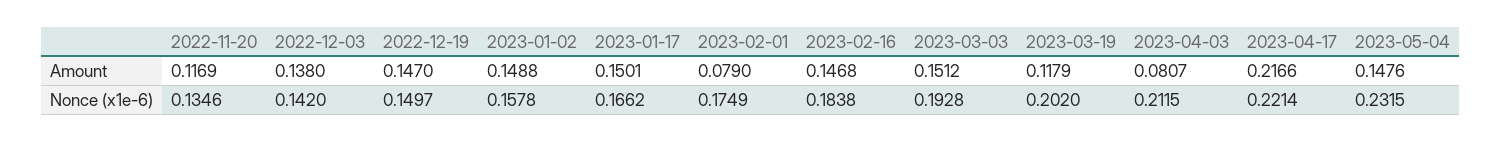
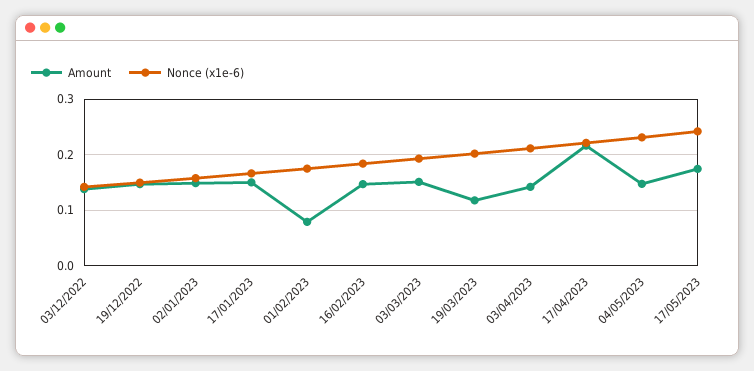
Amount, 2022-11-20: 0.1169 -> none
Amount, 2023-04-03: 0.0807 -> 0.14
Nonce (x1e-6), 2022-11-20: 0.1346 -> none
Amount, 17/05/2023: none -> 0.18
Nonce (x1e-6), 17/05/2023: none -> 0.24

